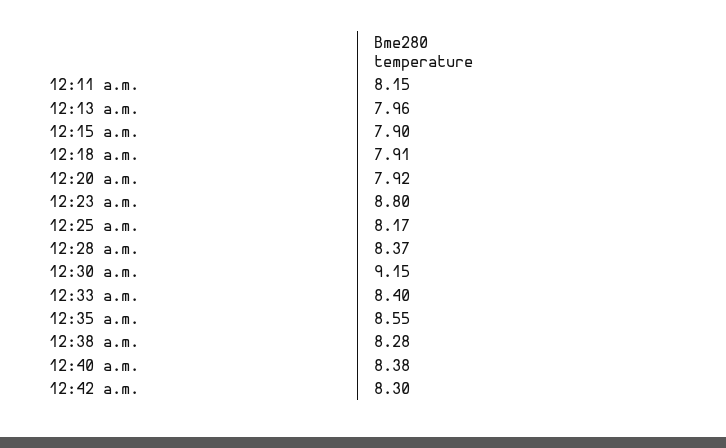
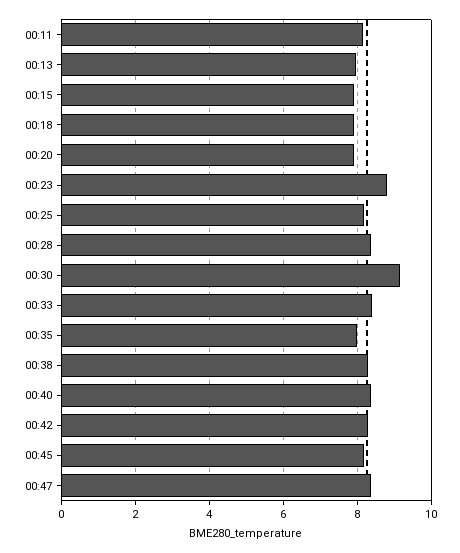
12:35 a.m.: 8.55 -> 8
00:45: none -> 8.2
00:47: none -> 8.4

